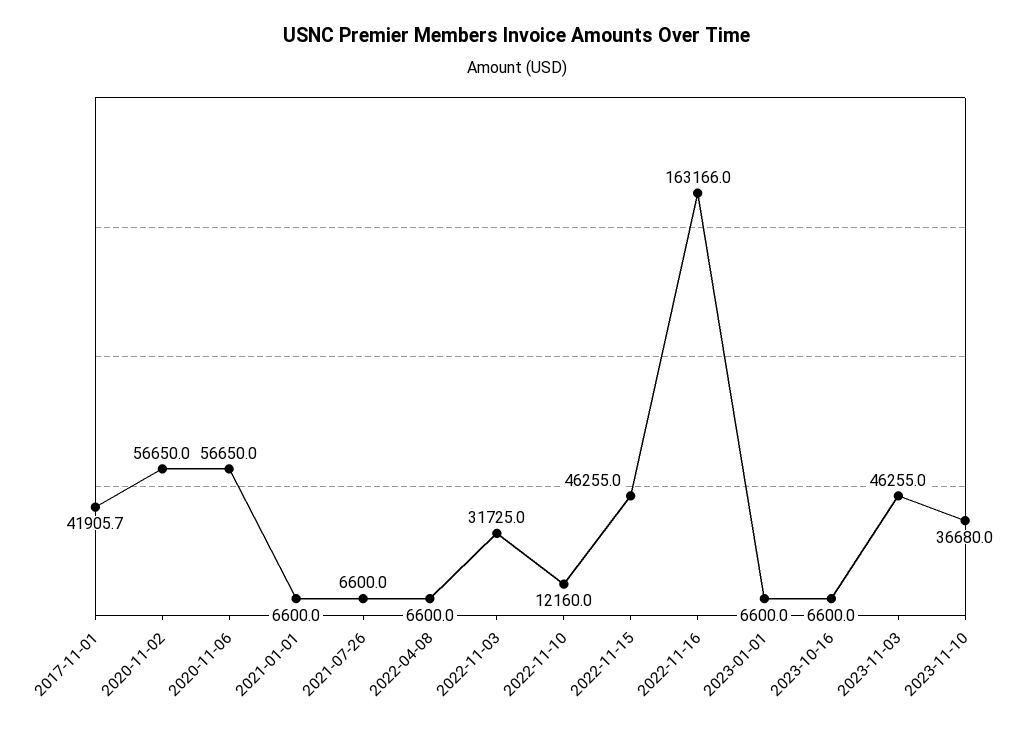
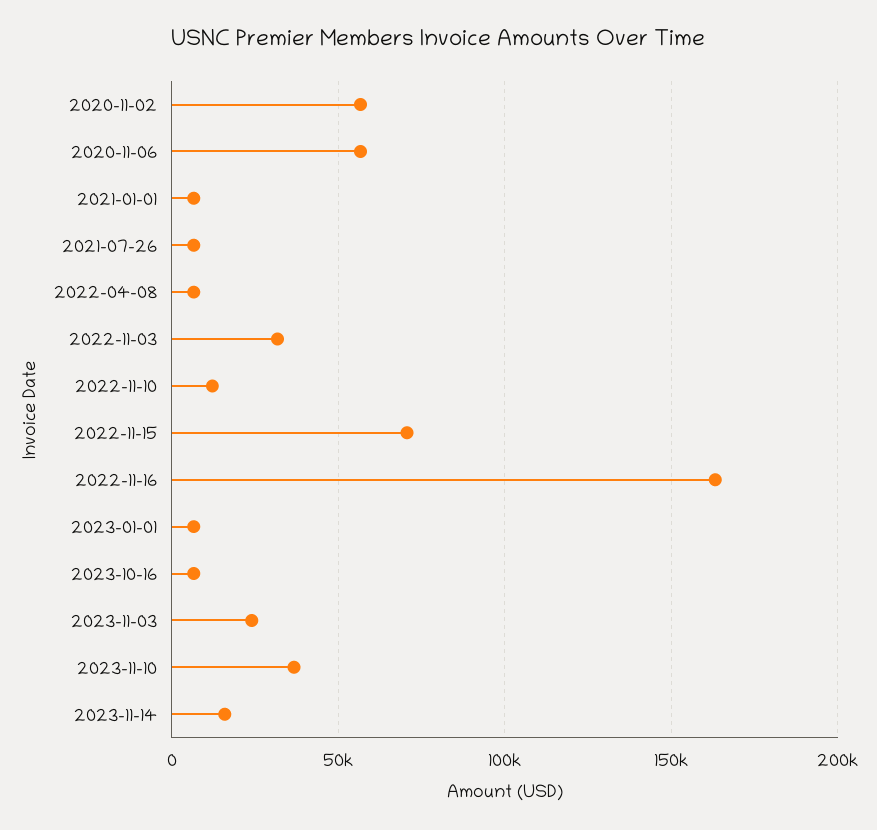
2017-11-01: 41905.7 -> none
2022-11-15: 46255 -> 70000
2023-11-03: 46255 -> 25000
2023-11-14: none -> 15000

